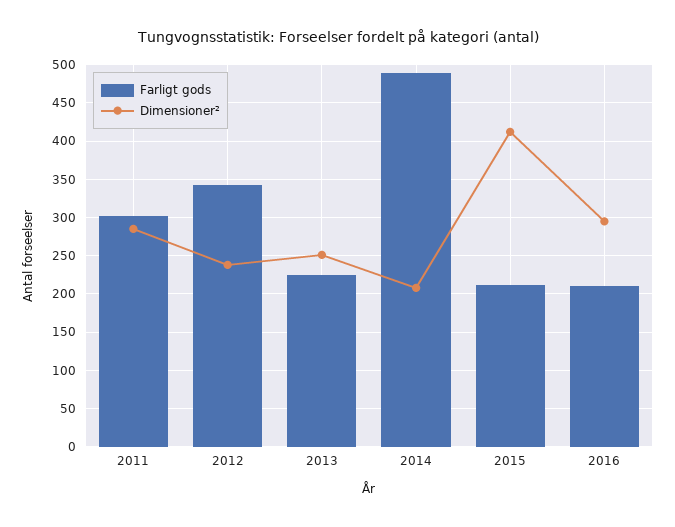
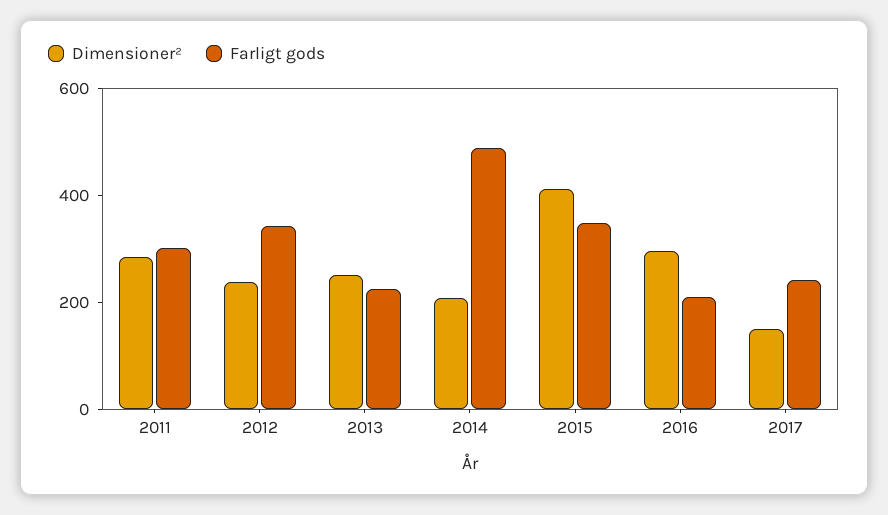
Farligt gods, 2015: 210 -> 350
Dimensioner², 2017: none -> 150
Farligt gods, 2017: none -> 250

